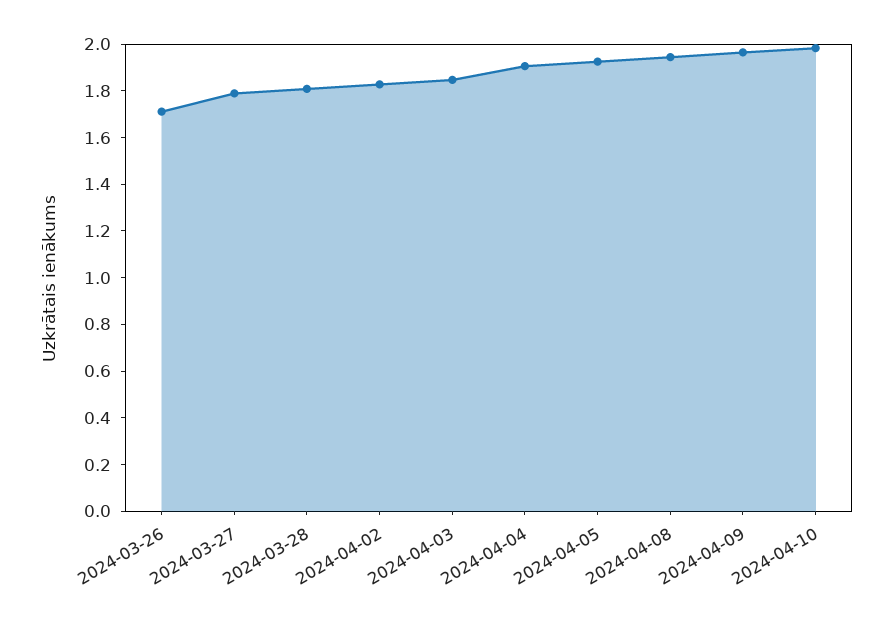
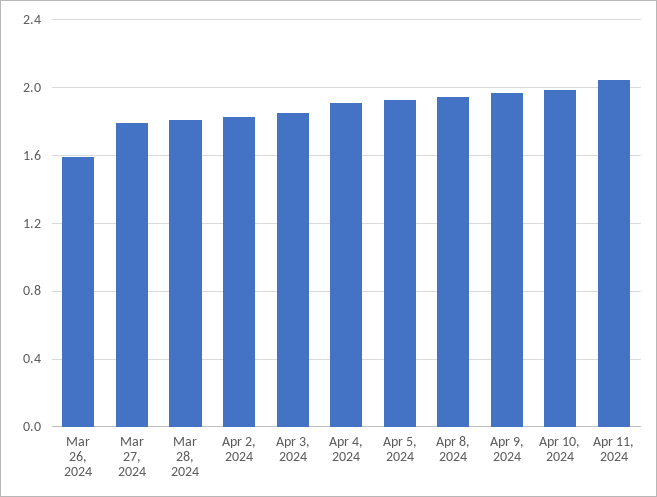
2024-03-26: 1.7 -> 1.6
Apr 11, 2024: none -> 2.05

